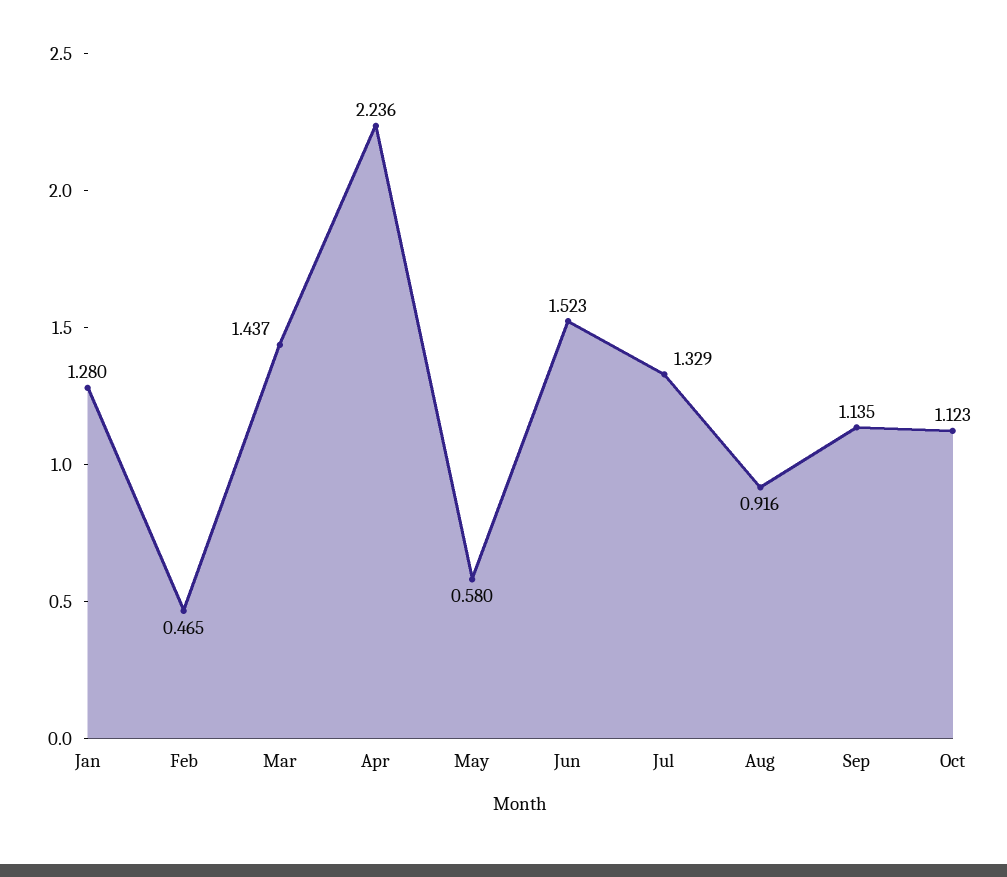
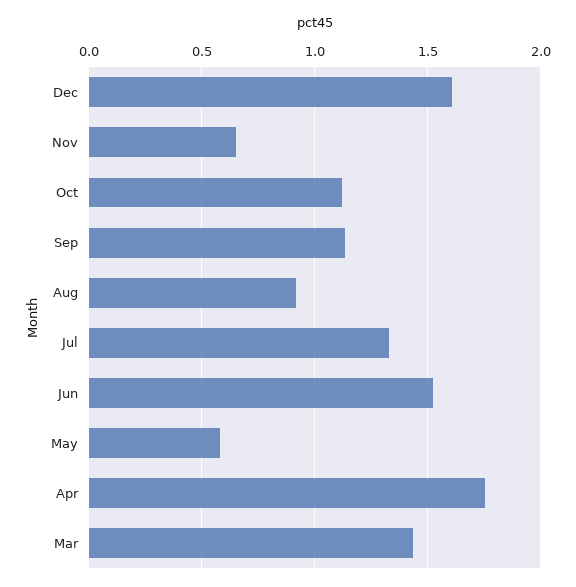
Jan: 1.28 -> none
Feb: 0.465 -> none
Apr: 2.236 -> 1.75
Dec: none -> 1.6
Nov: none -> 0.65

